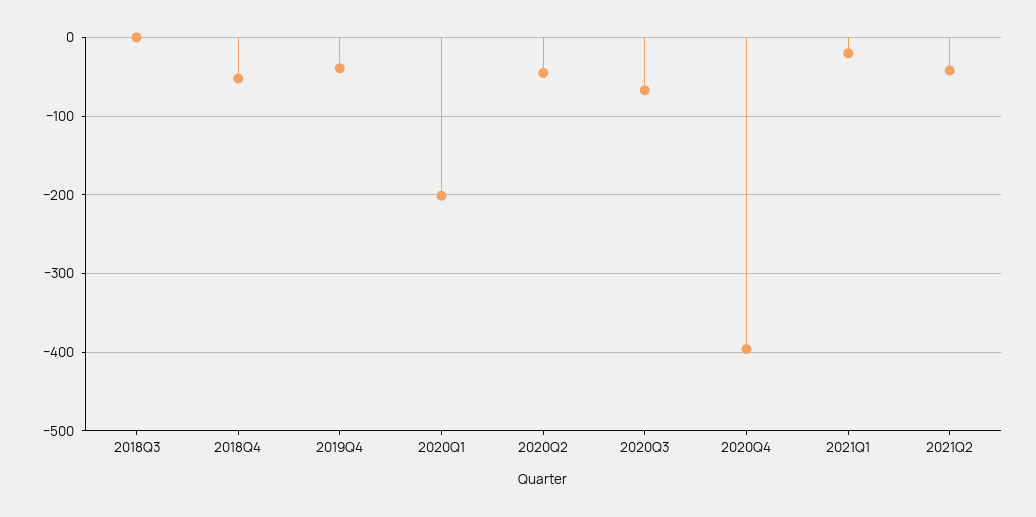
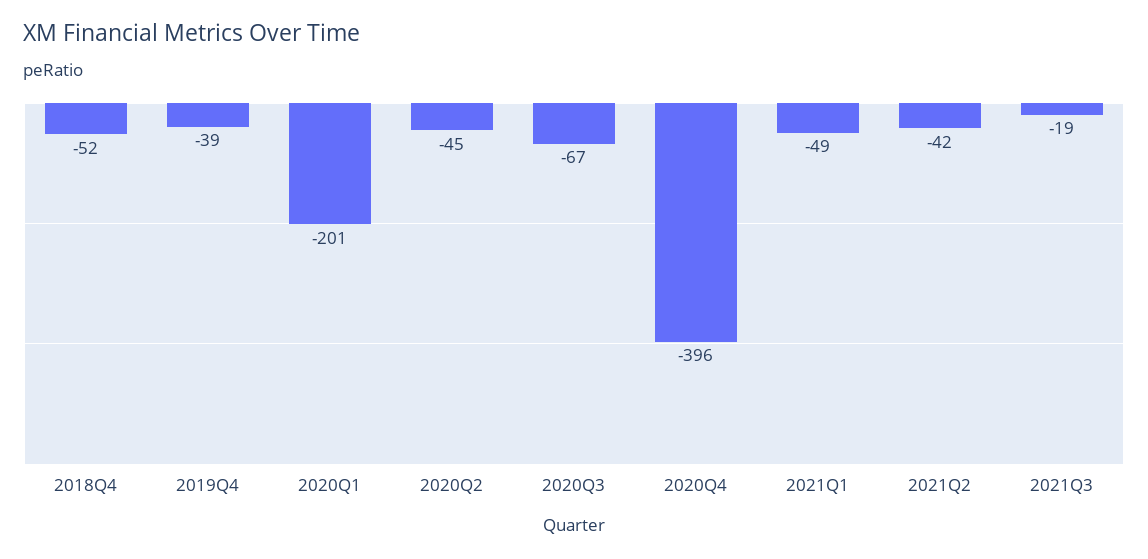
2018Q3: 0 -> none
2021Q1: -20 -> -49
2021Q3: none -> -19

